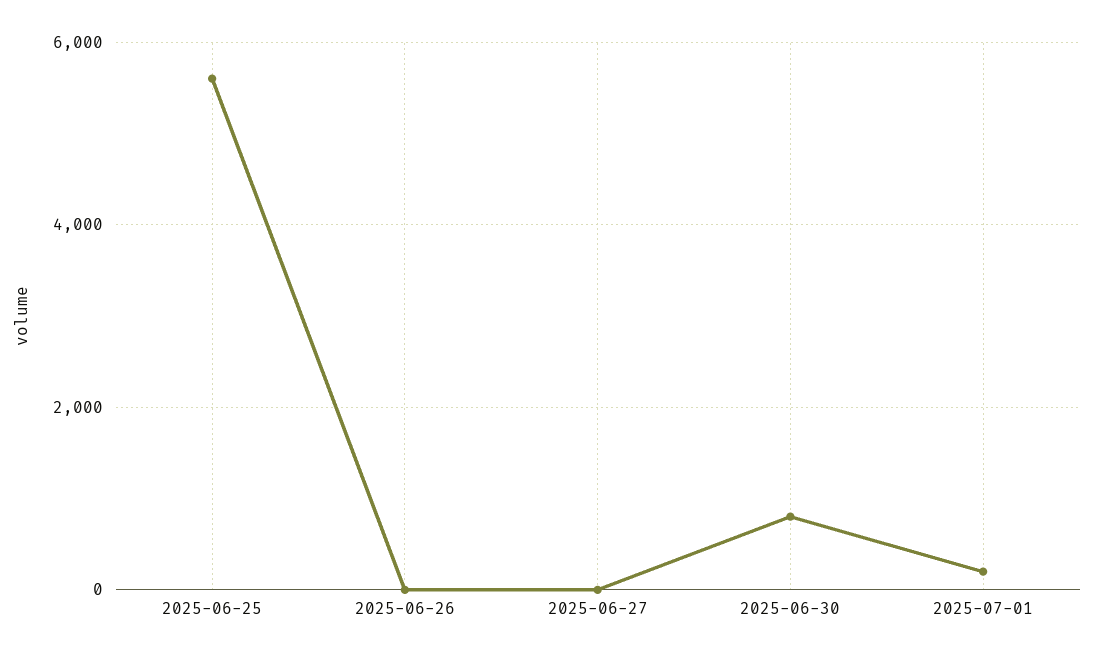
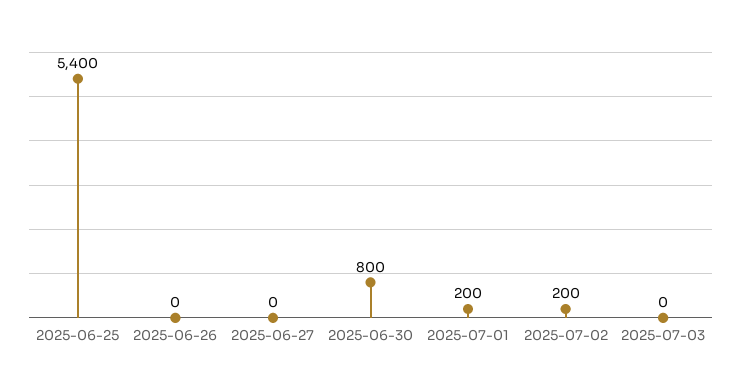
2025-06-25: 5600 -> 5400
2025-07-02: none -> 200
2025-07-03: none -> 0

